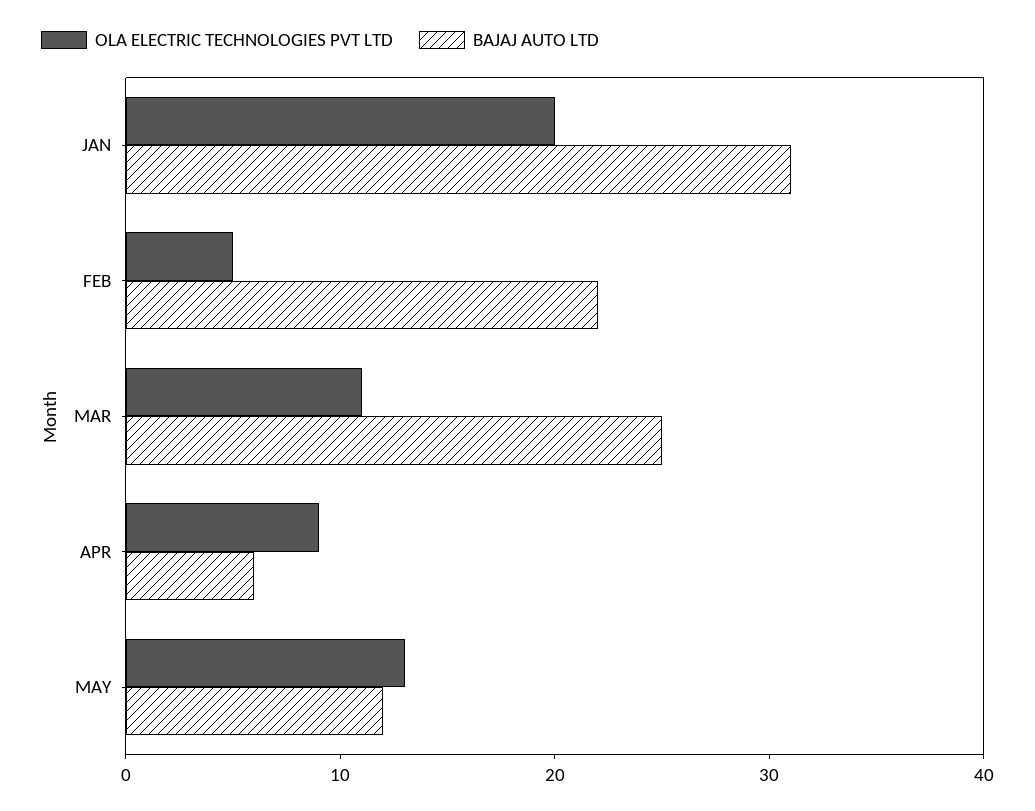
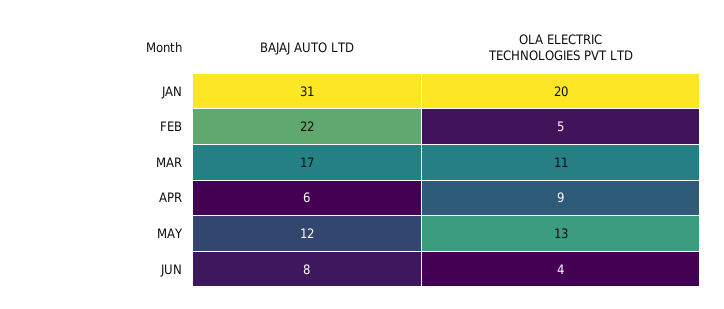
BAJAJ AUTO LTD, MAR: 25 -> 17
BAJAJ AUTO LTD, JUN: none -> 8
OLA ELECTRIC TECHNOLOGIES PVT LTD, JUN: none -> 4

